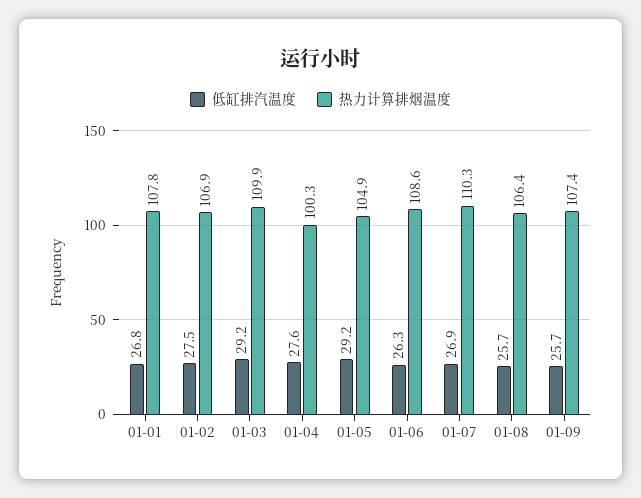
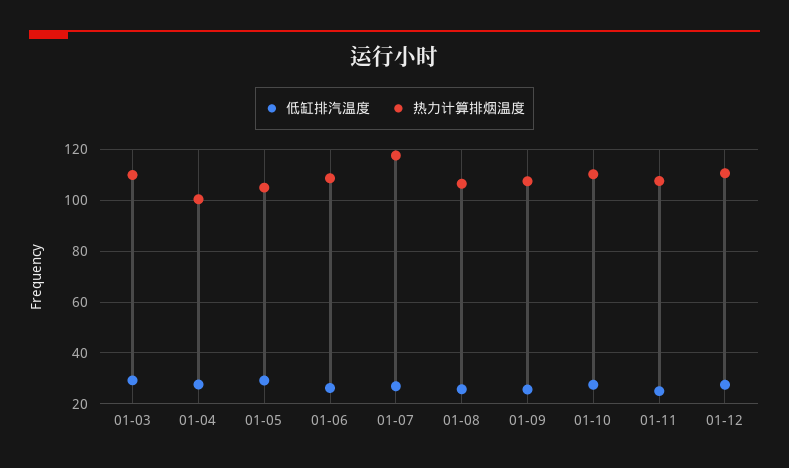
低缸排汽温度, 01-01: 26.8 -> none
热力计算排烟温度, 01-01: 107.8 -> none
低缸排汽温度, 01-02: 27.5 -> none
热力计算排烟温度, 01-02: 106.9 -> none
热力计算排烟温度, 01-07: 110.3 -> 117.5
低缸排汽温度, 01-10: none -> 27.5
热力计算排烟温度, 01-10: none -> 110
低缸排汽温度, 01-11: none -> 25
热力计算排烟温度, 01-11: none -> 107.5
低缸排汽温度, 01-12: none -> 27.5
热力计算排烟温度, 01-12: none -> 110

